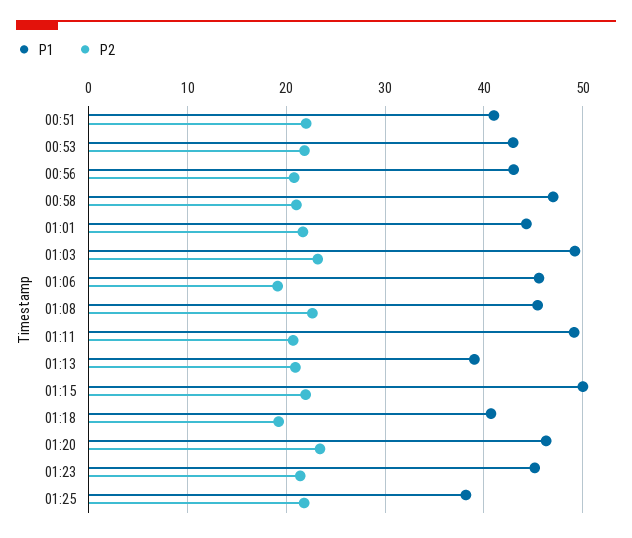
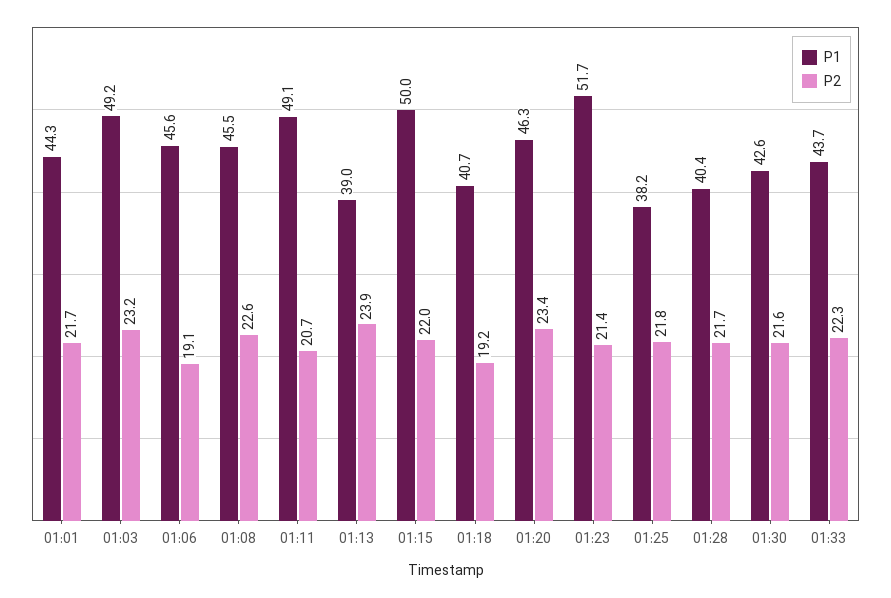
P1, 00:51: 41 -> none
P2, 00:51: 22 -> none
P1, 00:53: 43 -> none
P2, 00:53: 22 -> none
P1, 00:56: 43 -> none
P2, 00:56: 21 -> none
P1, 00:58: 47 -> none
P2, 00:58: 21 -> none
P2, 01:13: 21 -> 23.9
P1, 01:23: 45 -> 51.7
P1, 01:28: none -> 40.4
P2, 01:28: none -> 21.7
P1, 01:30: none -> 42.6
P2, 01:30: none -> 21.6
P1, 01:33: none -> 43.7
P2, 01:33: none -> 22.3

